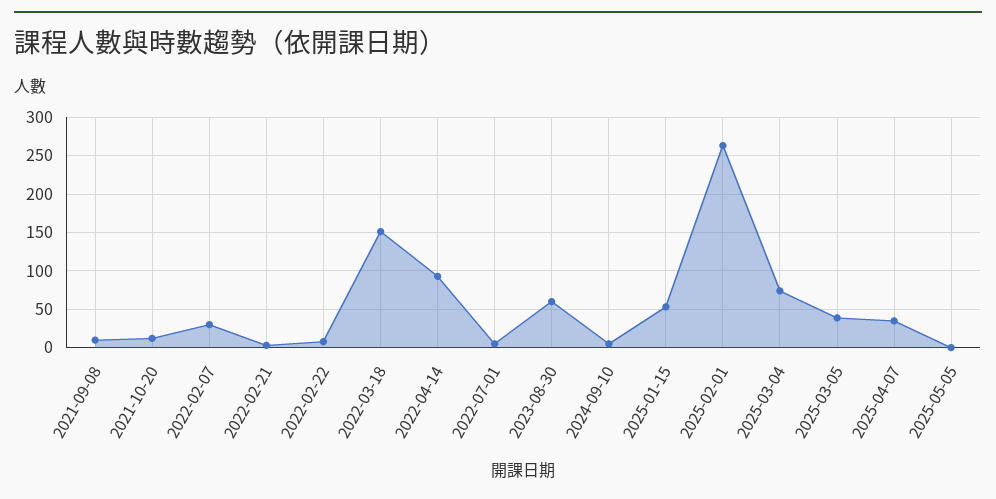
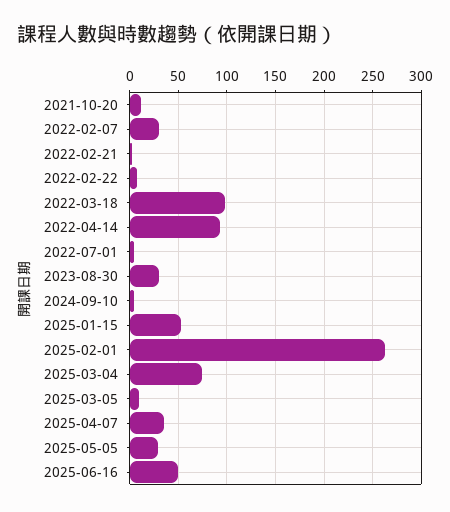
2021-09-08: 10 -> none
2022-03-18: 150 -> 100
2023-08-30: 60 -> 30
2025-03-05: 40 -> 10
2025-05-05: 0 -> 30
2025-06-16: none -> 50

